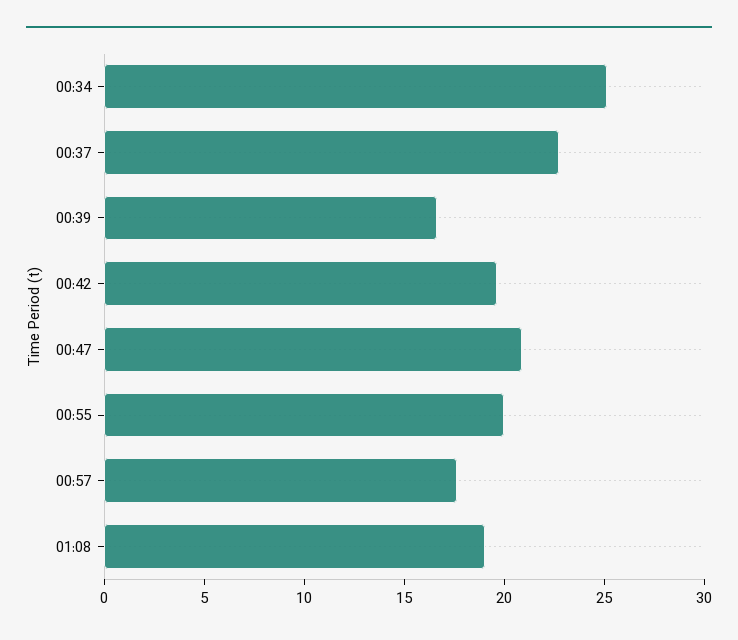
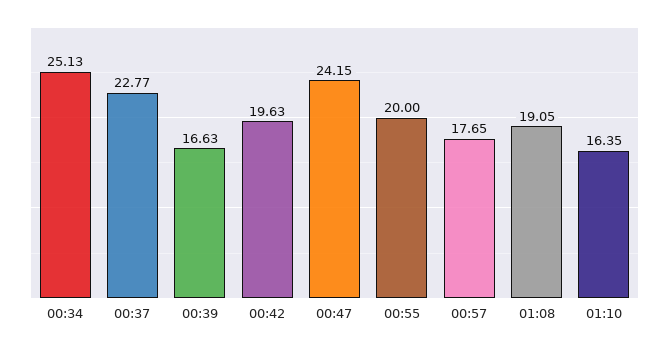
00:47: 21 -> 24.15
01:10: none -> 16.35

